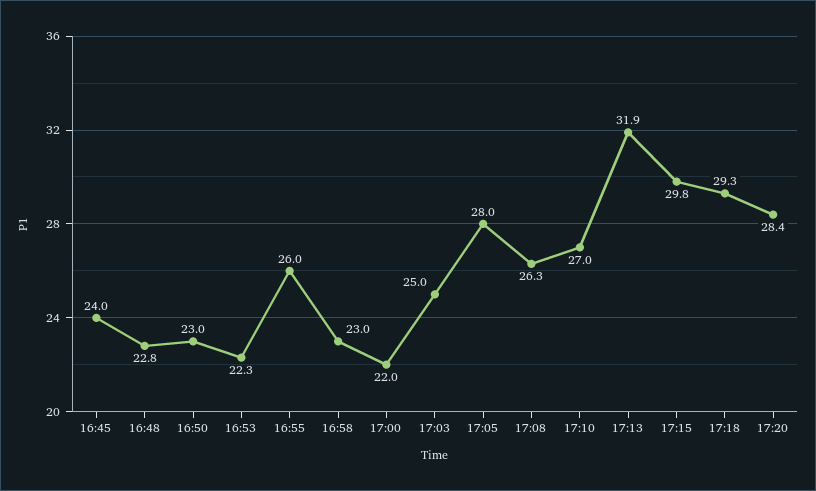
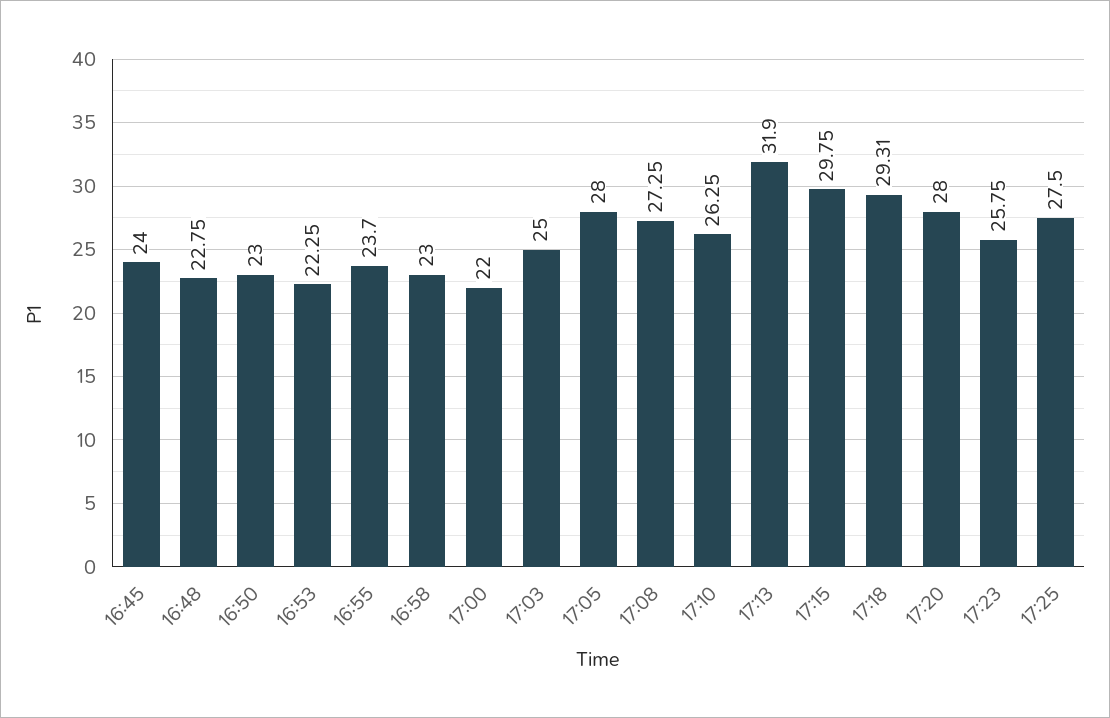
16:55: 26 -> 23.7
17:08: 26.3 -> 27.25
17:10: 27 -> 26.25
17:20: 28.4 -> 28
17:23: none -> 25.75
17:25: none -> 27.5

